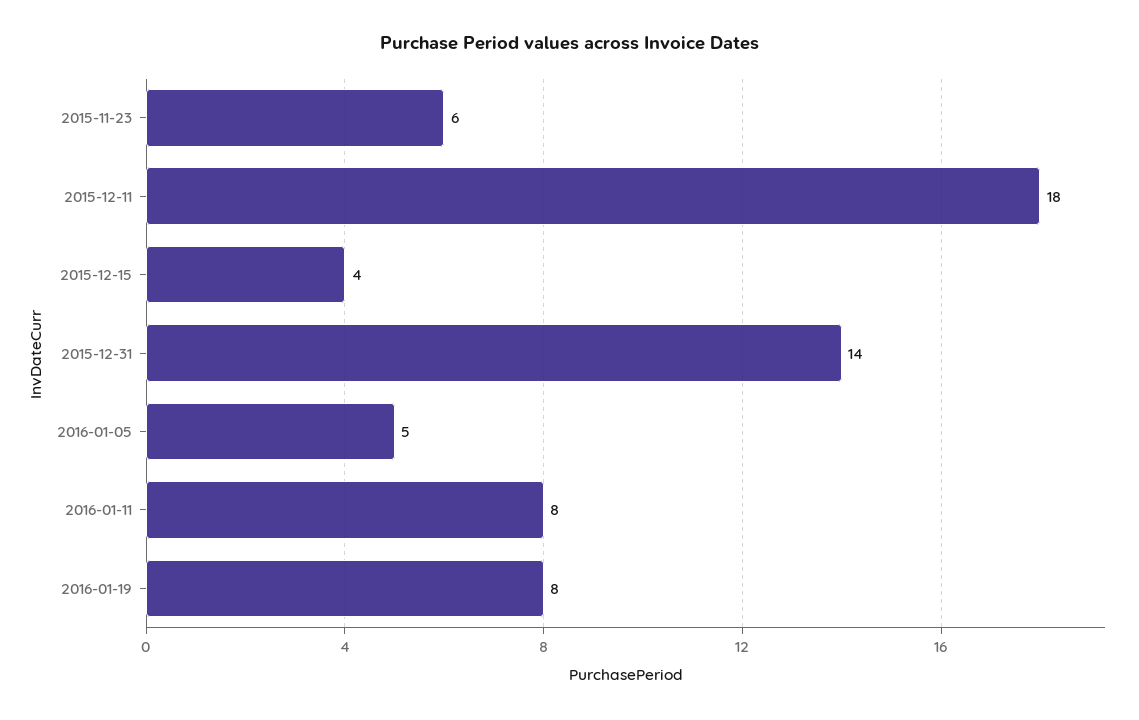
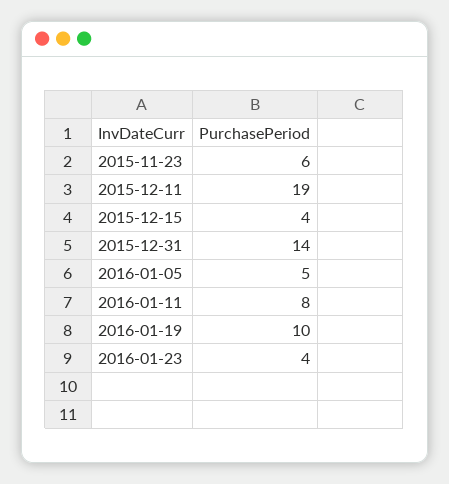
2015-12-11: 18 -> 19
2016-01-19: 8 -> 10
2016-01-23: none -> 4

